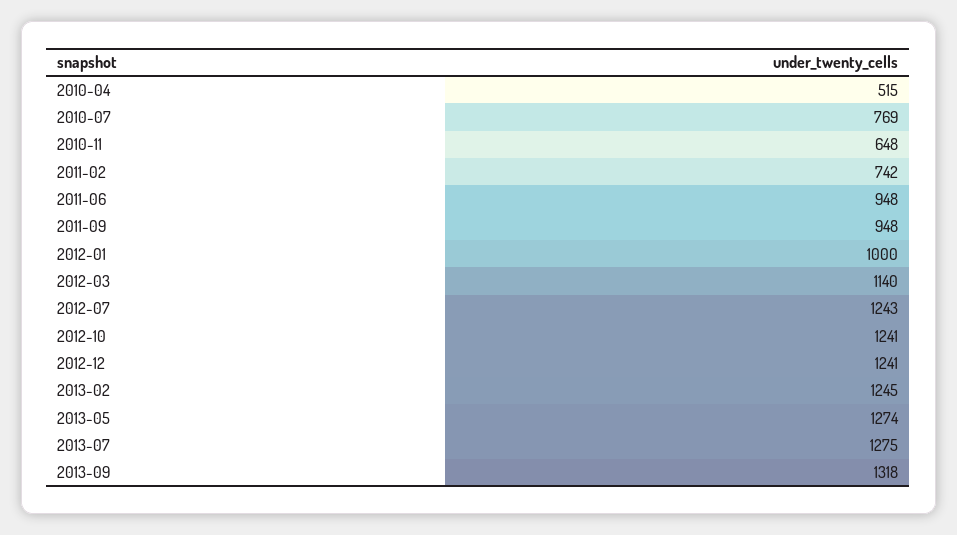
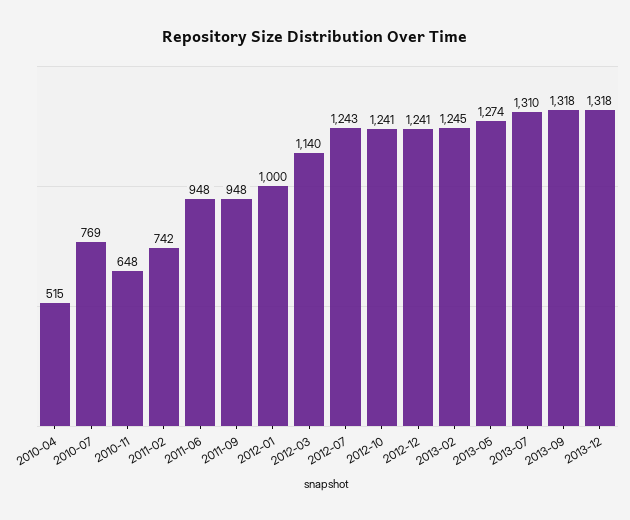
2013-07: 1275 -> 1310
2013-12: none -> 1318

